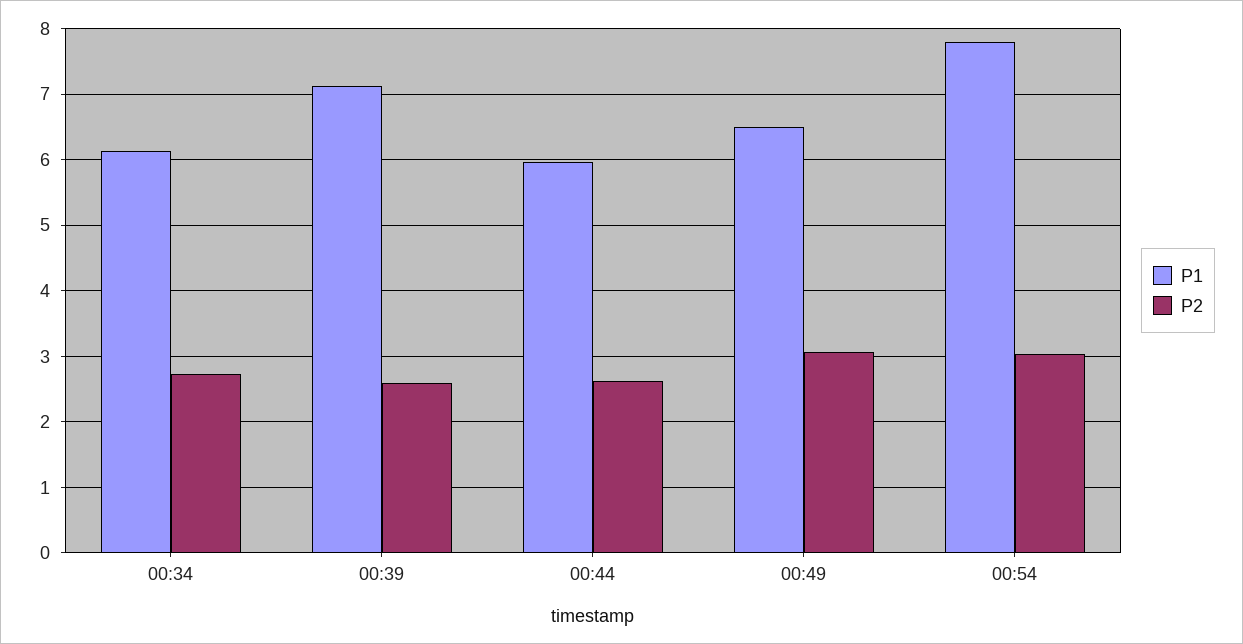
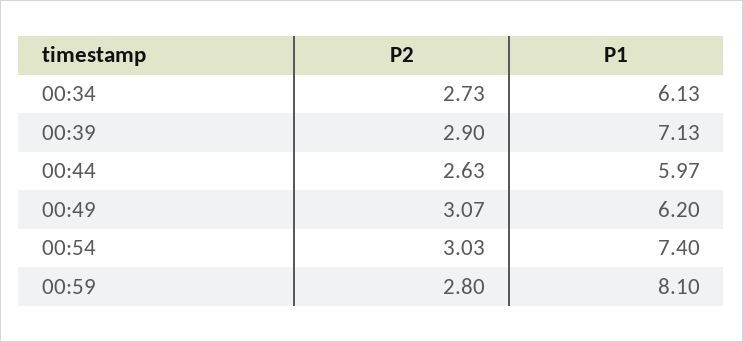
P2, 00:39: 2.6 -> 2.9
P1, 00:49: 6.5 -> 6.2
P1, 00:54: 7.8 -> 7.4
P2, 00:59: none -> 2.8
P1, 00:59: none -> 8.1

